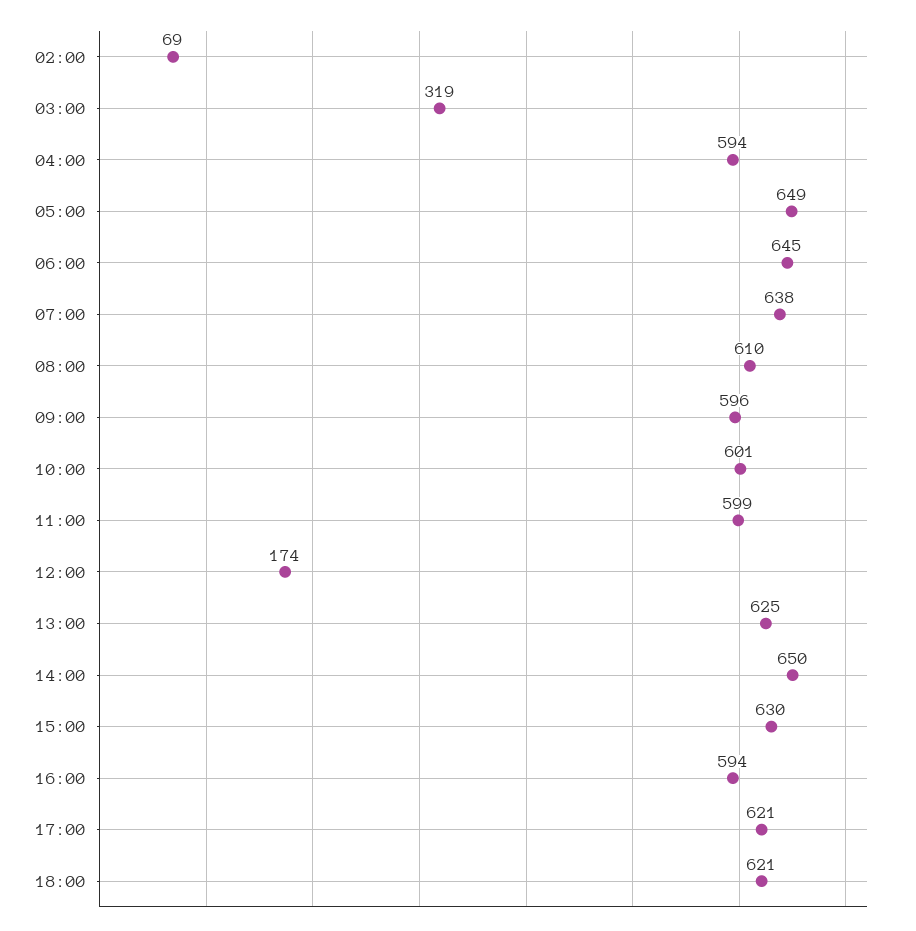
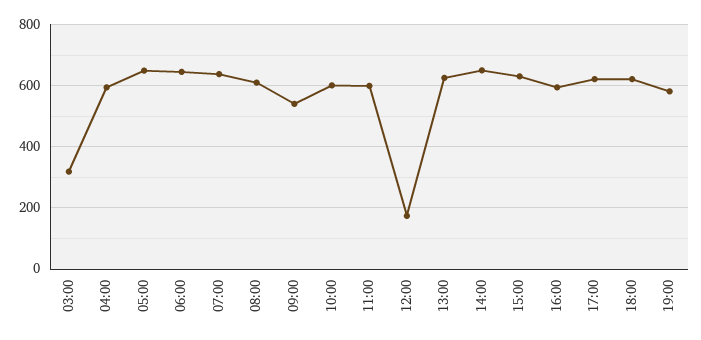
02:00: 69 -> none
09:00: 596 -> 540
19:00: none -> 580

